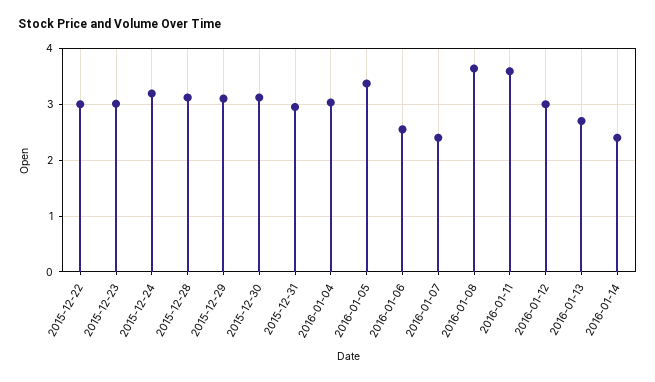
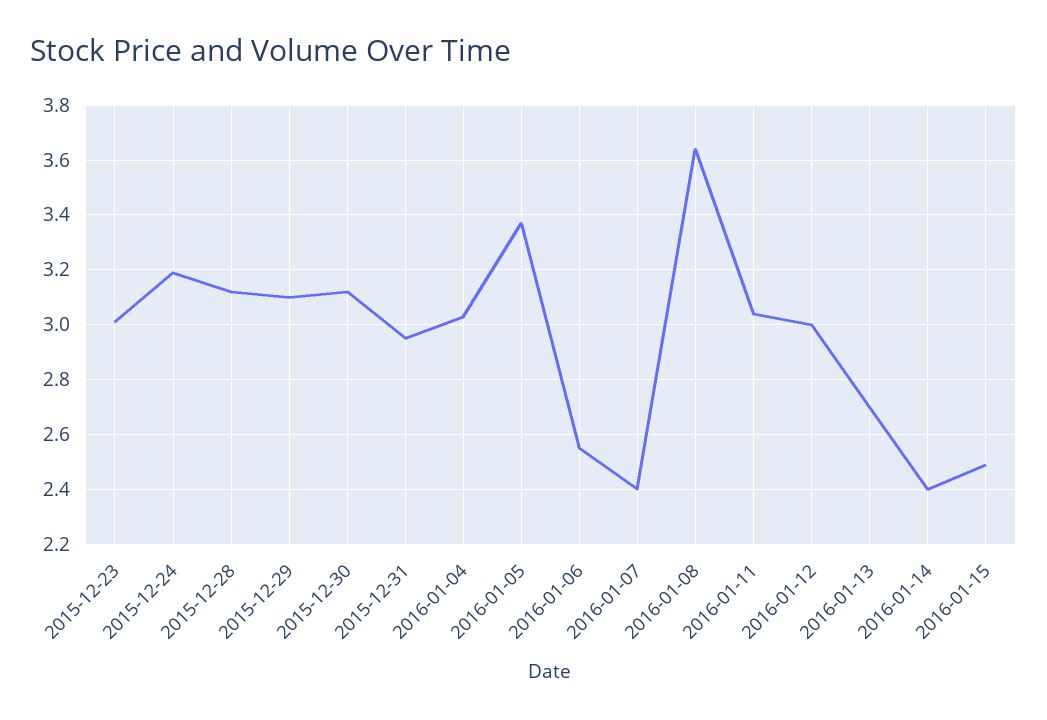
2015-12-22: 3 -> none
2016-01-11: 3.6 -> 3.05
2016-01-15: none -> 2.5

